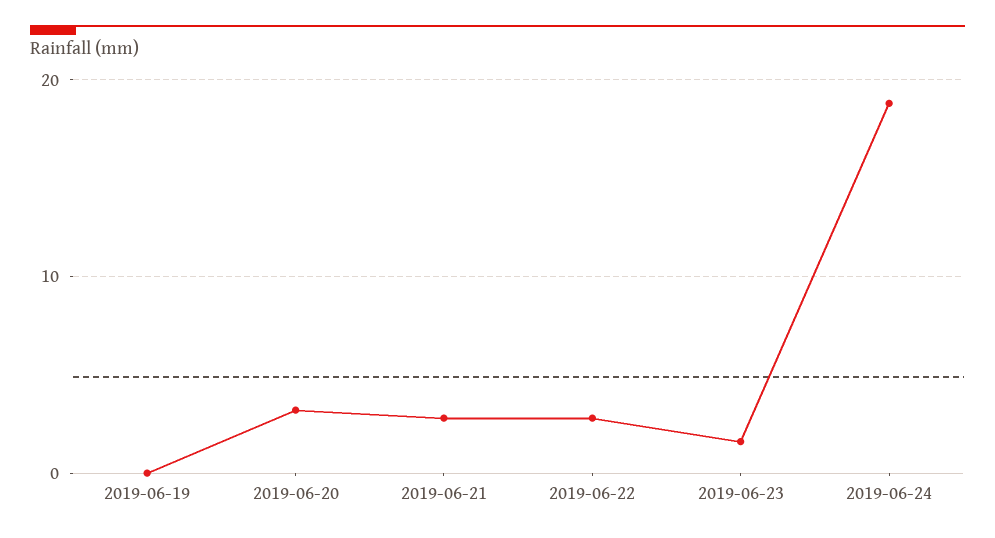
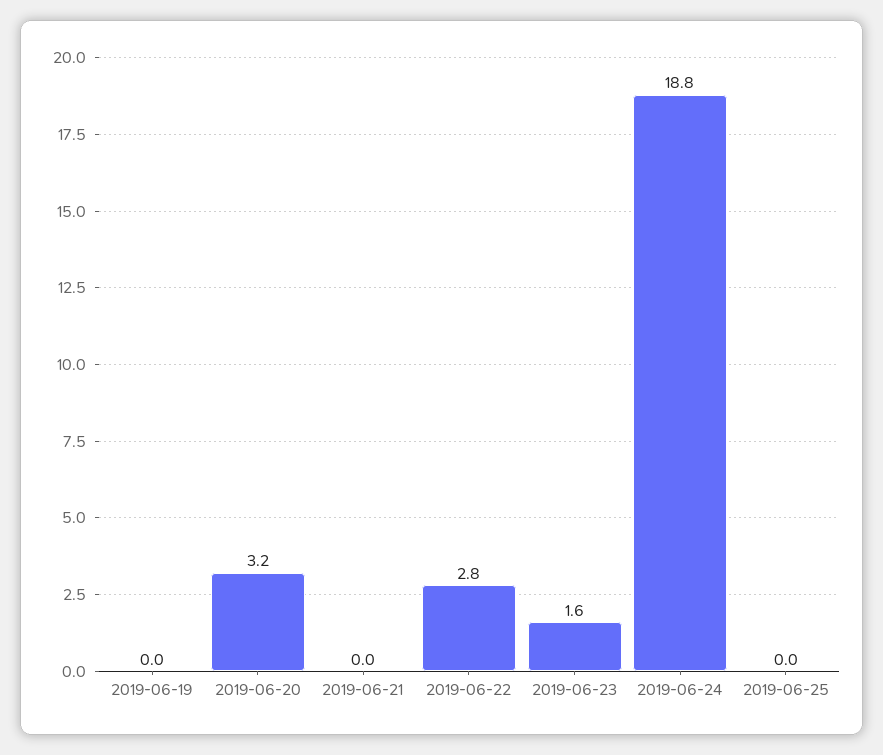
2019-06-21: 3 -> 0
2019-06-25: none -> 0

